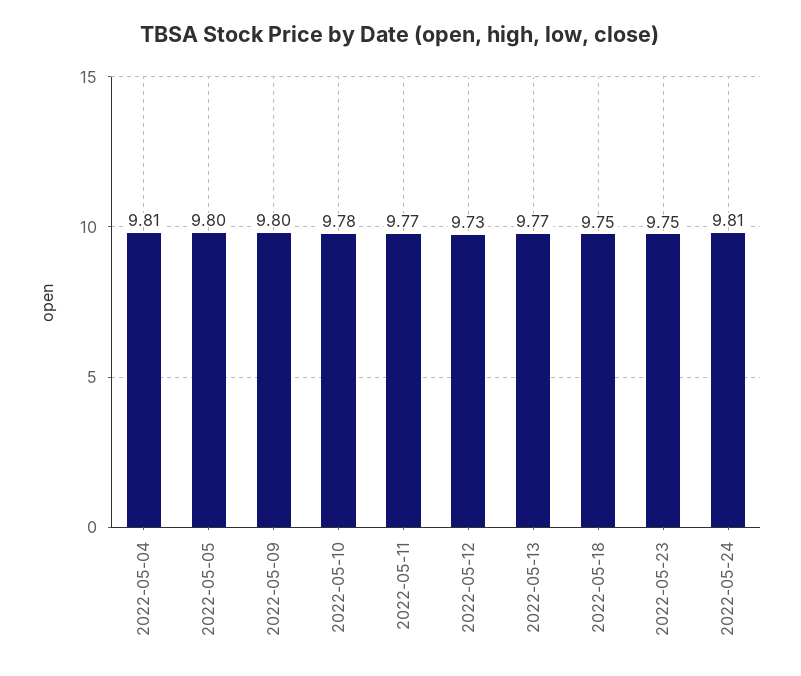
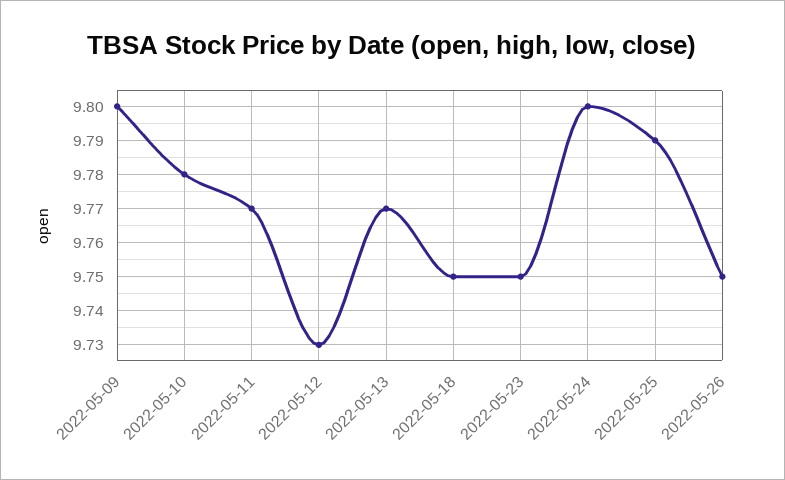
2022-05-04: 9.81 -> none
2022-05-05: 9.8 -> none
2022-05-24: 9.81 -> 9.8
2022-05-25: none -> 9.79
2022-05-26: none -> 9.75

